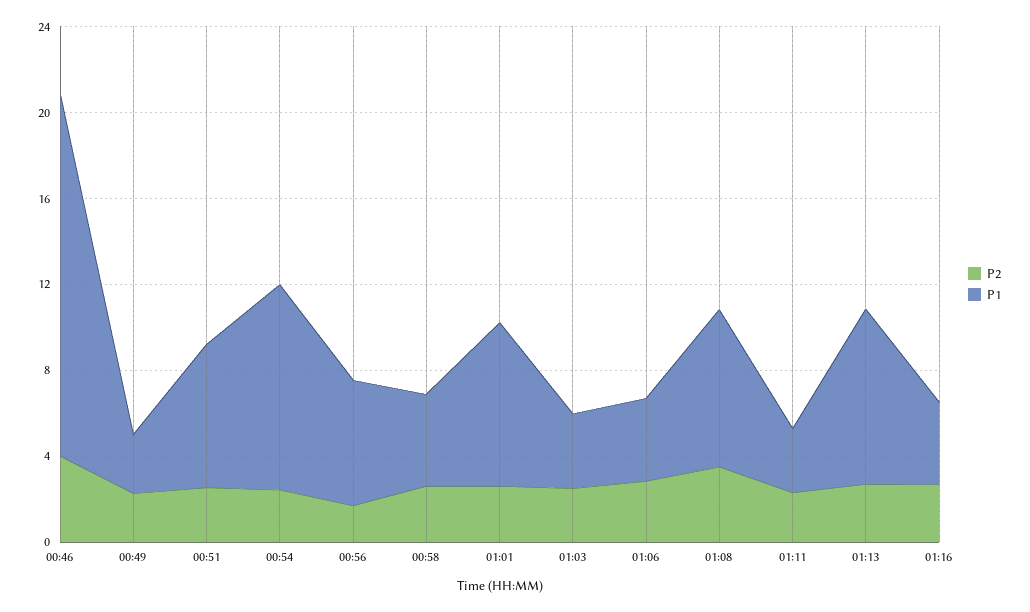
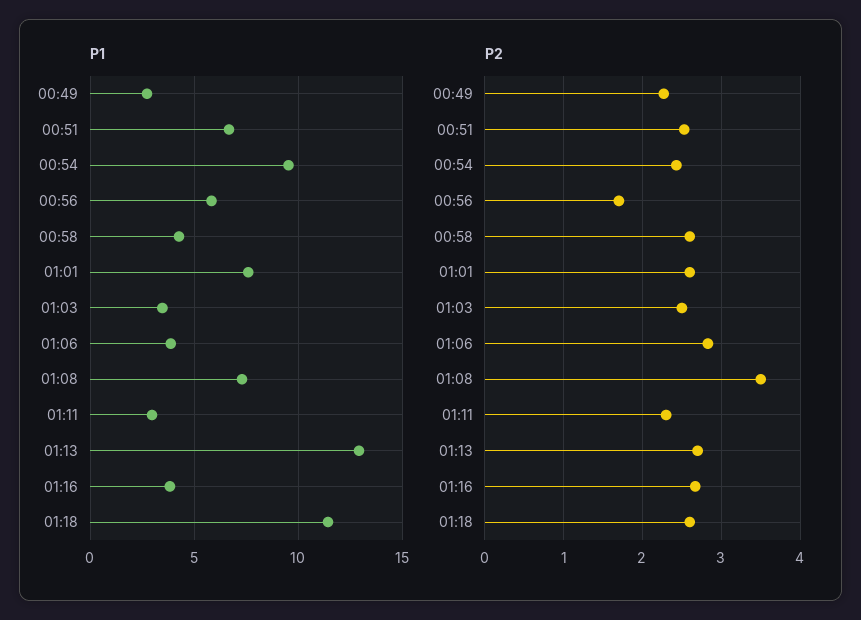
P2, 00:46: 4 -> none
P1, 00:46: 17 -> none
P1, 01:13: 8 -> 13
P1, 01:18: none -> 11.5
P2, 01:18: none -> 2.6

